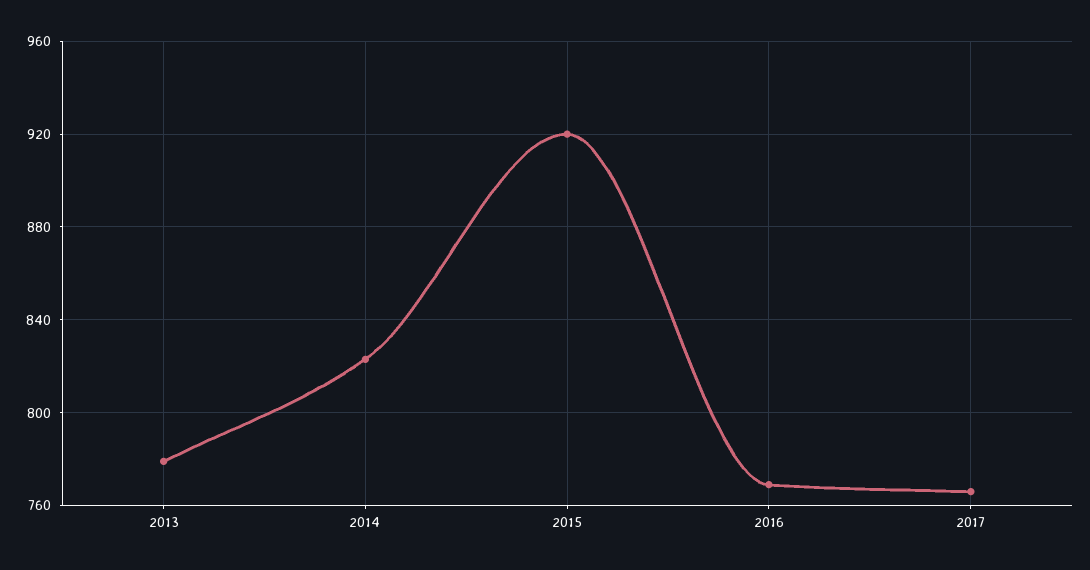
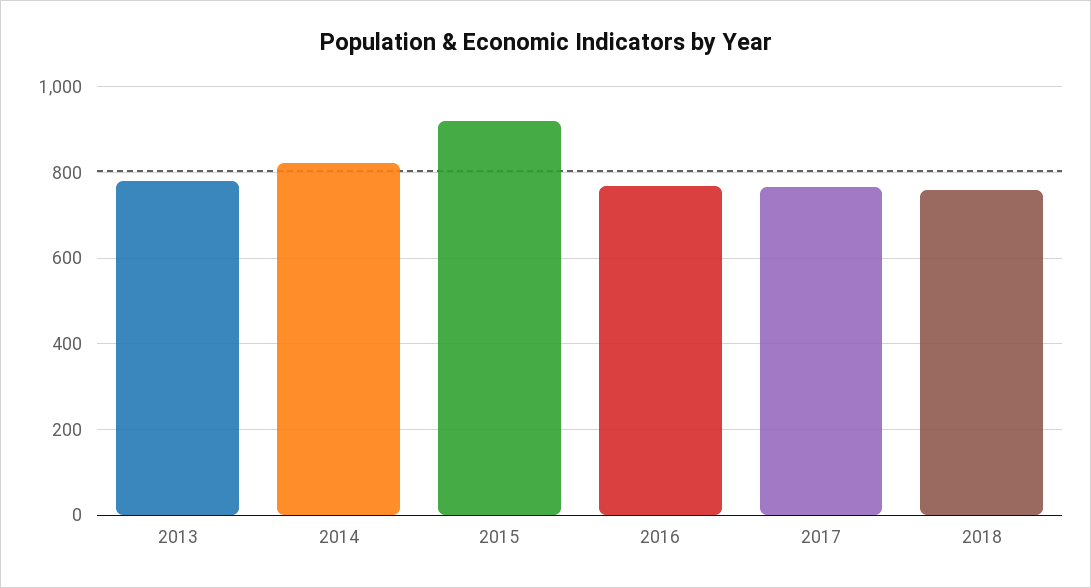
2018: none -> 760

